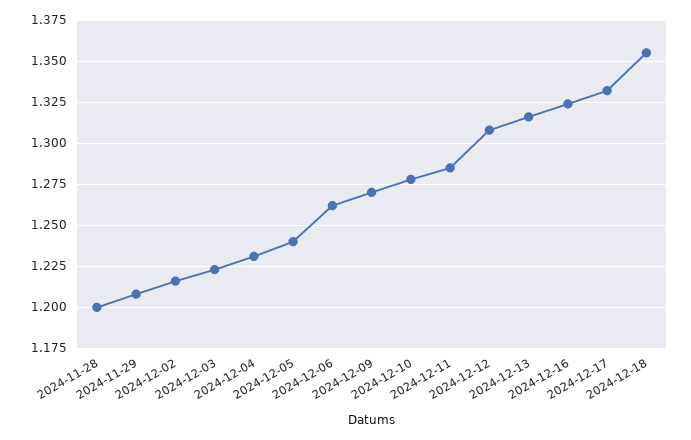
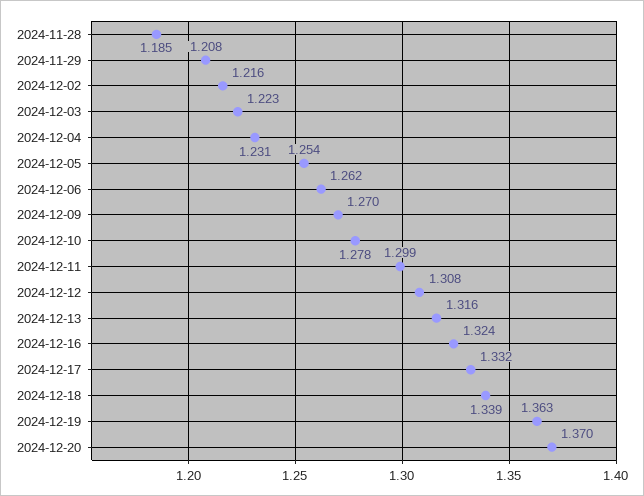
2024-11-28: 1.2 -> 1.185
2024-12-05: 1.24 -> 1.254
2024-12-11: 1.285 -> 1.299
2024-12-18: 1.355 -> 1.339
2024-12-19: none -> 1.363
2024-12-20: none -> 1.37

